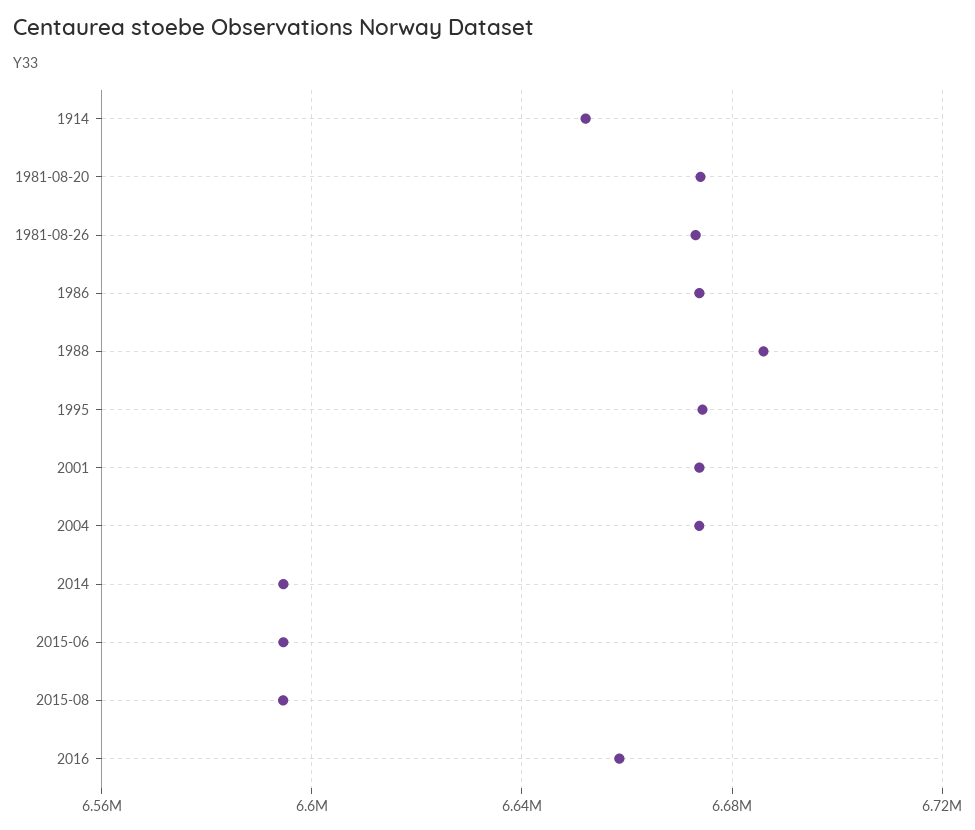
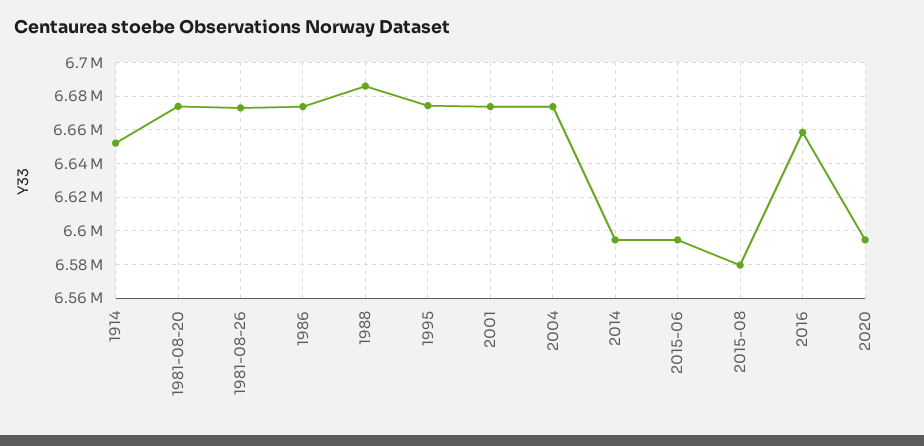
2015-08: 6595000 -> 6580000
2020: none -> 6595000

